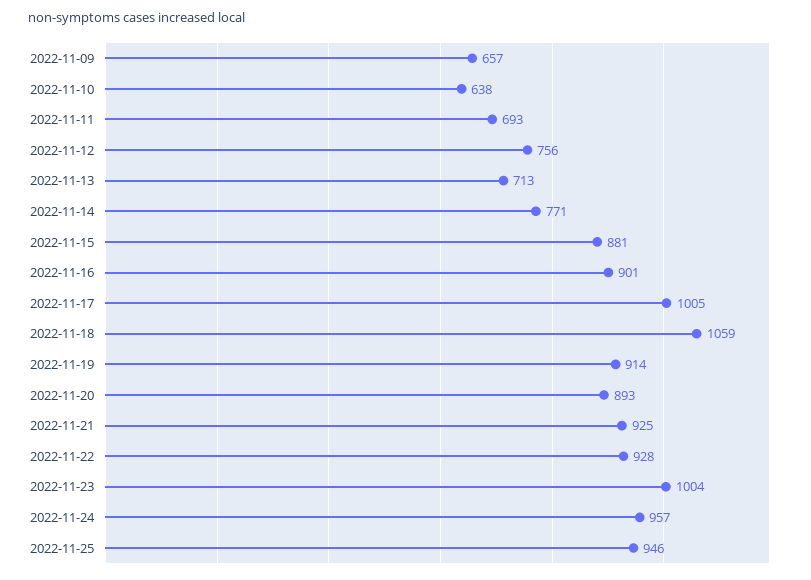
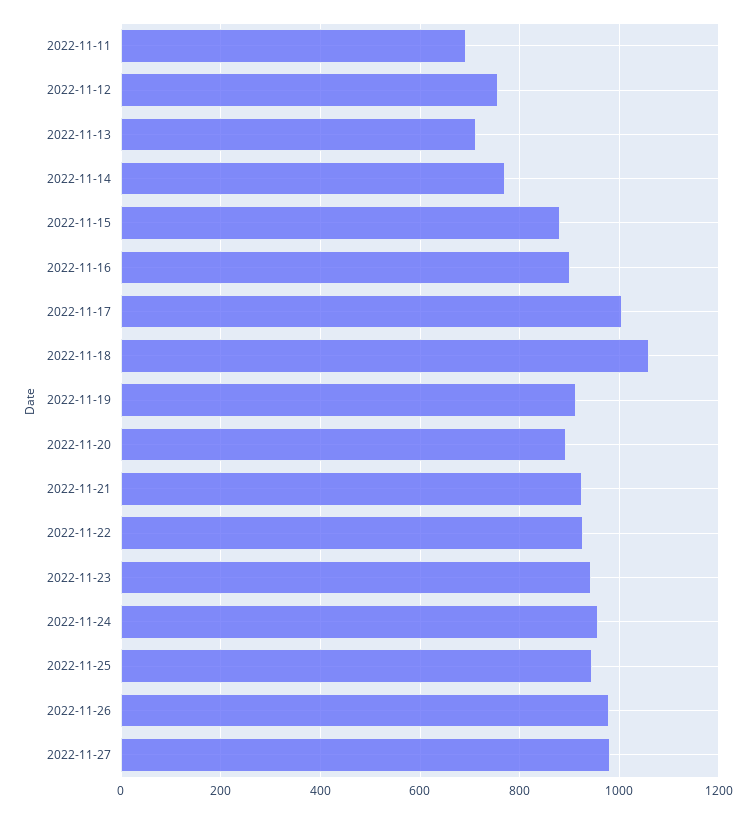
2022-11-09: 657 -> none
2022-11-10: 638 -> none
2022-11-23: 1004 -> 940
2022-11-26: none -> 980
2022-11-27: none -> 980

